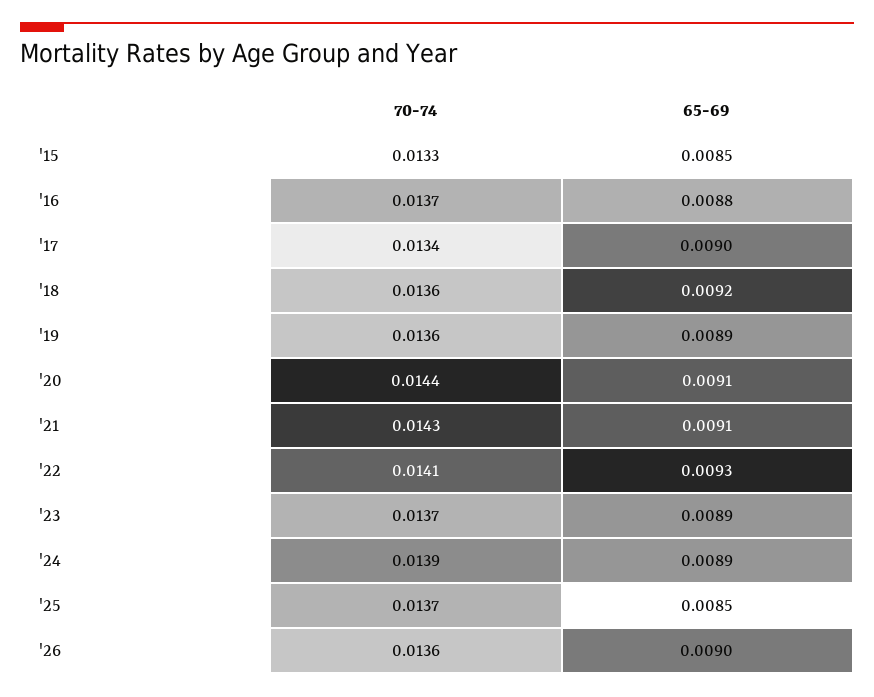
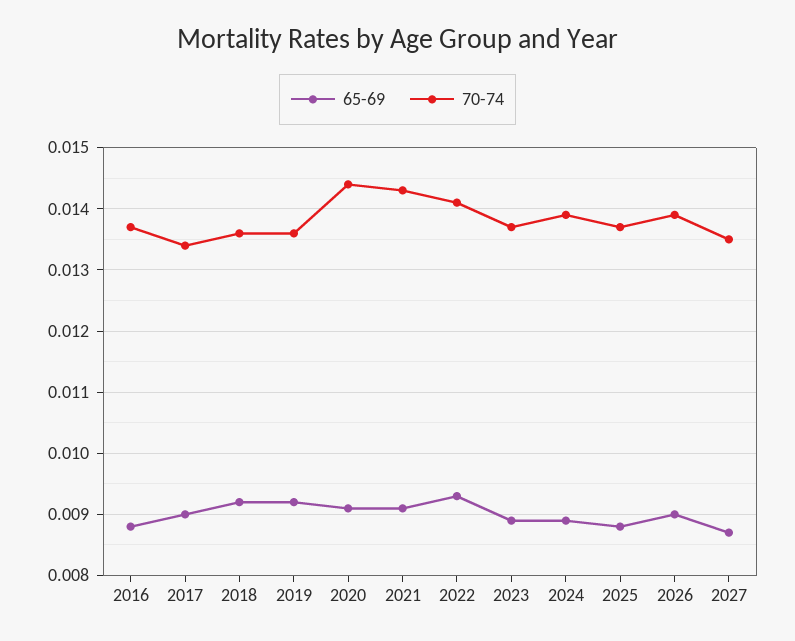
70-74, '15: 0.0133 -> none
65-69, '15: 0.0085 -> none
65-69, '19: 0.0089 -> 0.0092
65-69, '25: 0.0085 -> 0.0088
70-74, '26: 0.0136 -> 0.0139
65-69, 2027: none -> 0.0087
70-74, 2027: none -> 0.0135

